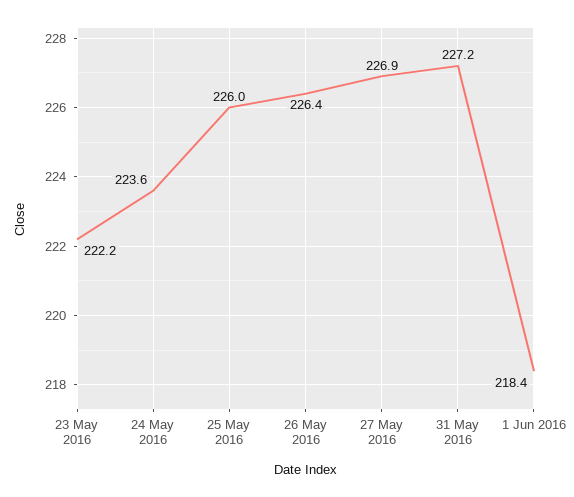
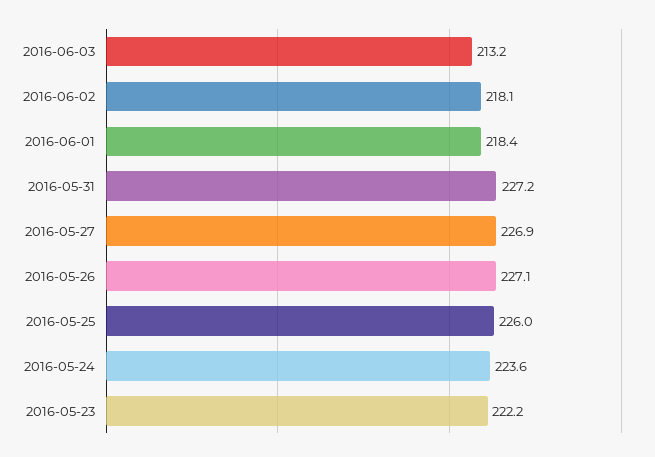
26 May 2016: 226.4 -> 227.1
2016-06-03: none -> 213.2
2016-06-02: none -> 218.1

